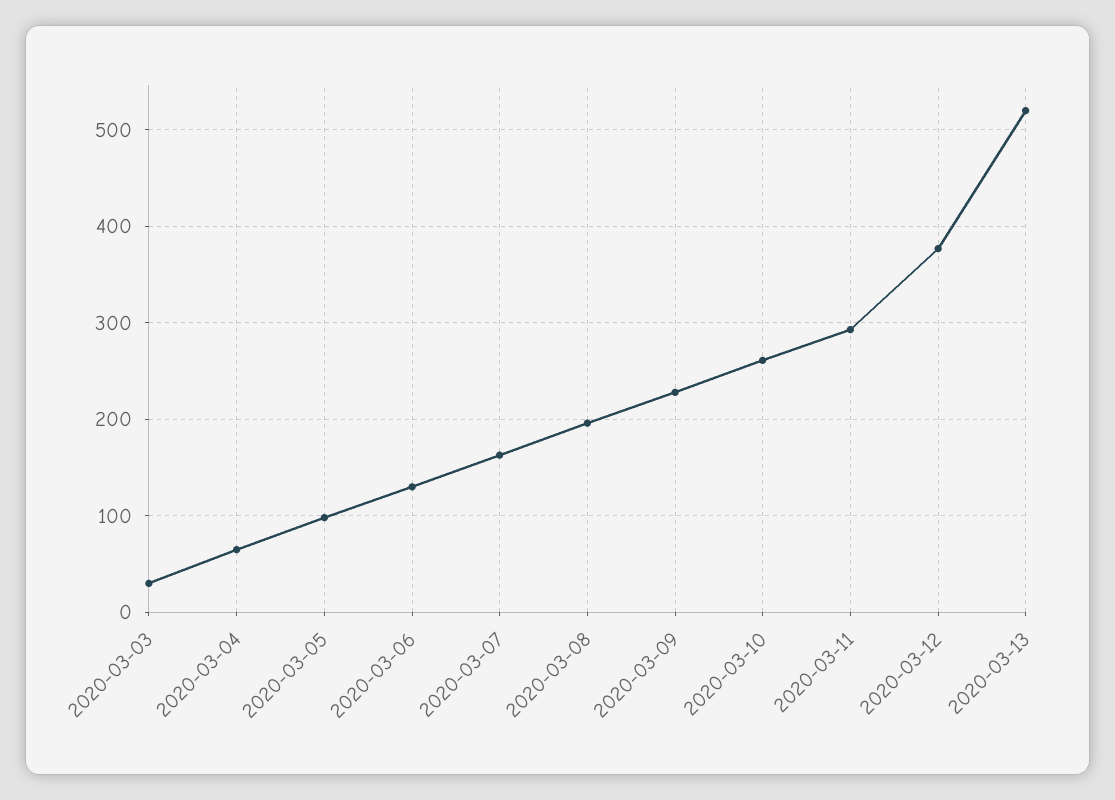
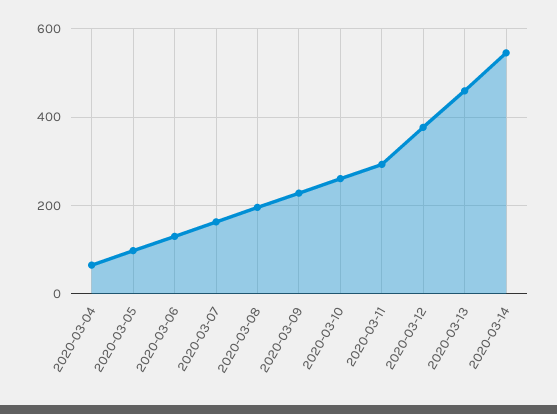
2020-03-03: 30 -> none
2020-03-13: 520 -> 460
2020-03-14: none -> 540

